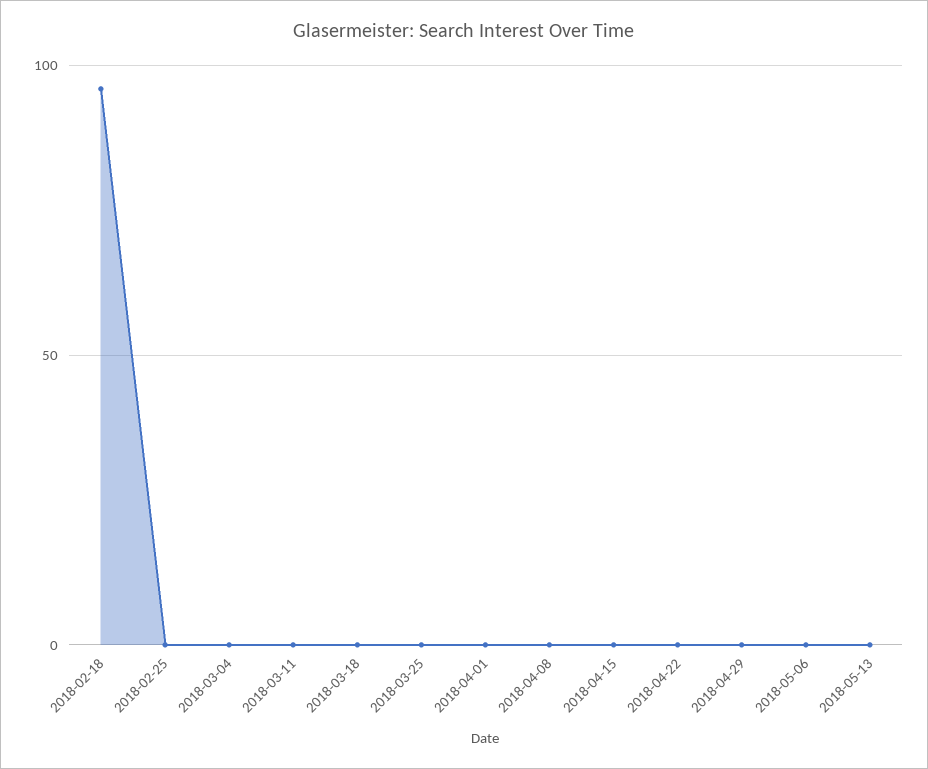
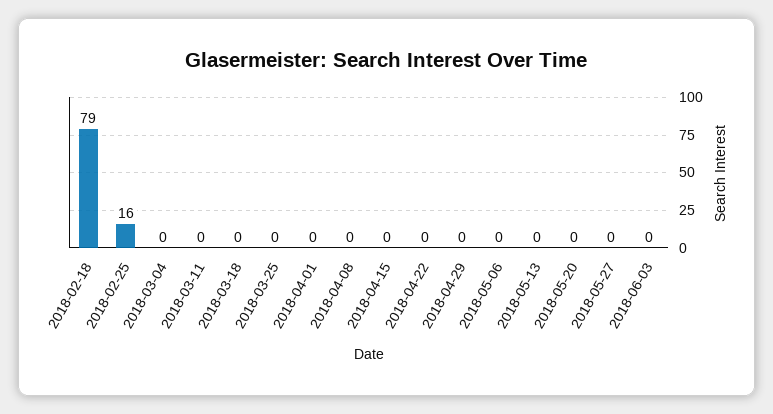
2018-02-18: 95 -> 79
2018-02-25: 0 -> 16
2018-05-20: none -> 0
2018-05-27: none -> 0
2018-06-03: none -> 0

